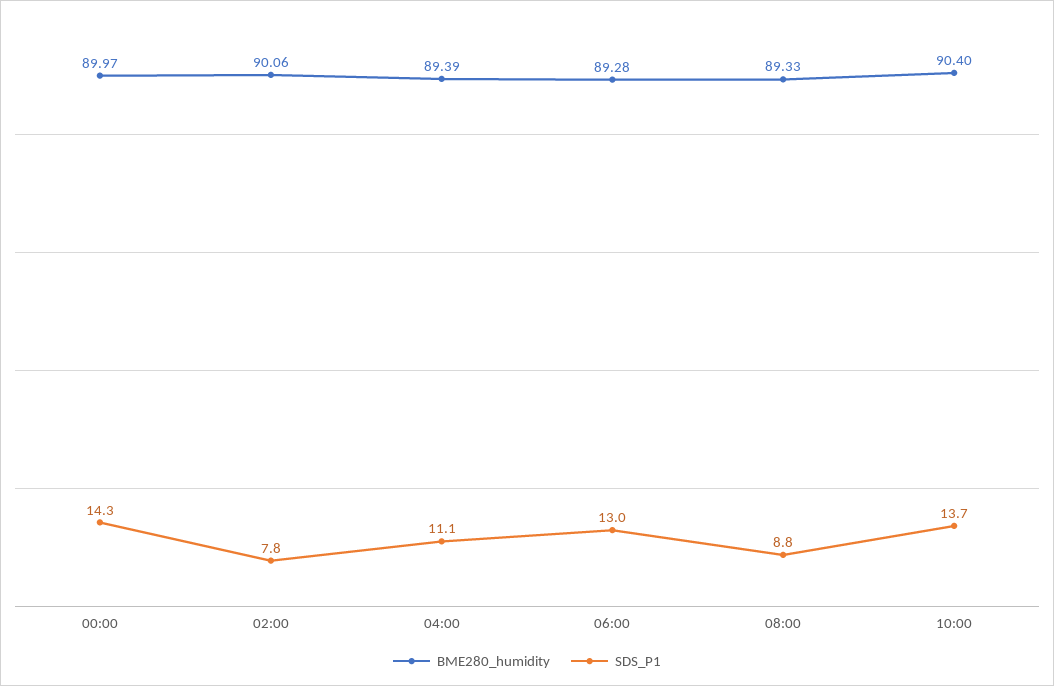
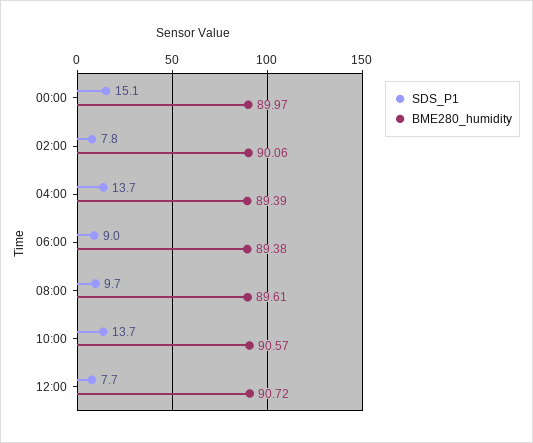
SDS_P1, 00:00: 14.3 -> 15.1
SDS_P1, 04:00: 11.1 -> 13.7
BME280_humidity, 06:00: 89.28 -> 89.38
SDS_P1, 06:00: 13 -> 9
BME280_humidity, 08:00: 89.33 -> 89.61
SDS_P1, 08:00: 8.8 -> 9.7
BME280_humidity, 10:00: 90.4 -> 90.57
SDS_P1, 12:00: none -> 7.7
BME280_humidity, 12:00: none -> 90.72

